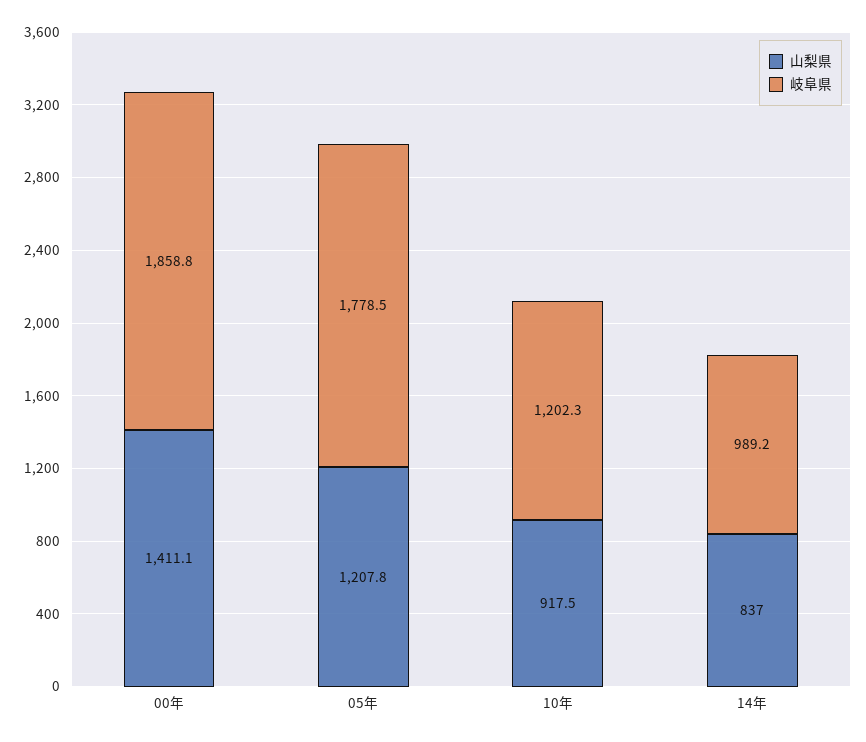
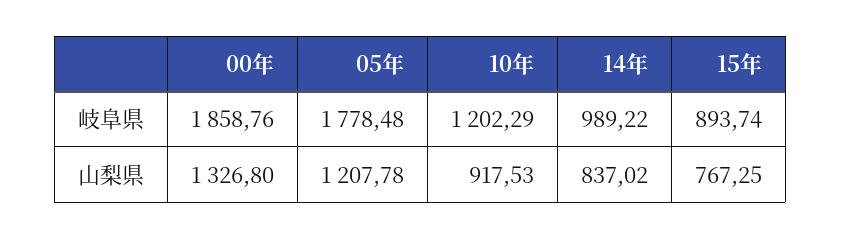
山梨県, 00年: 1411.1 -> 1326.8
岐阜県, 15年: none -> 893.74
山梨県, 15年: none -> 767.25

